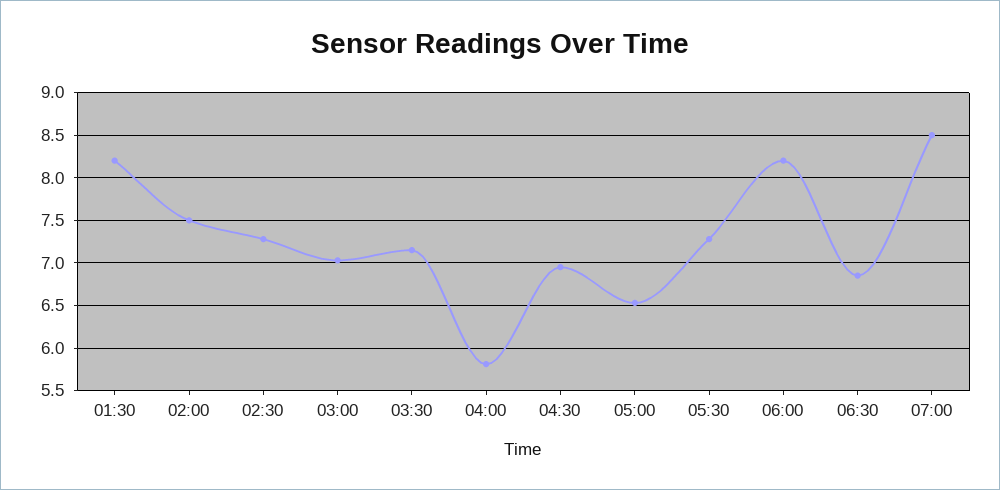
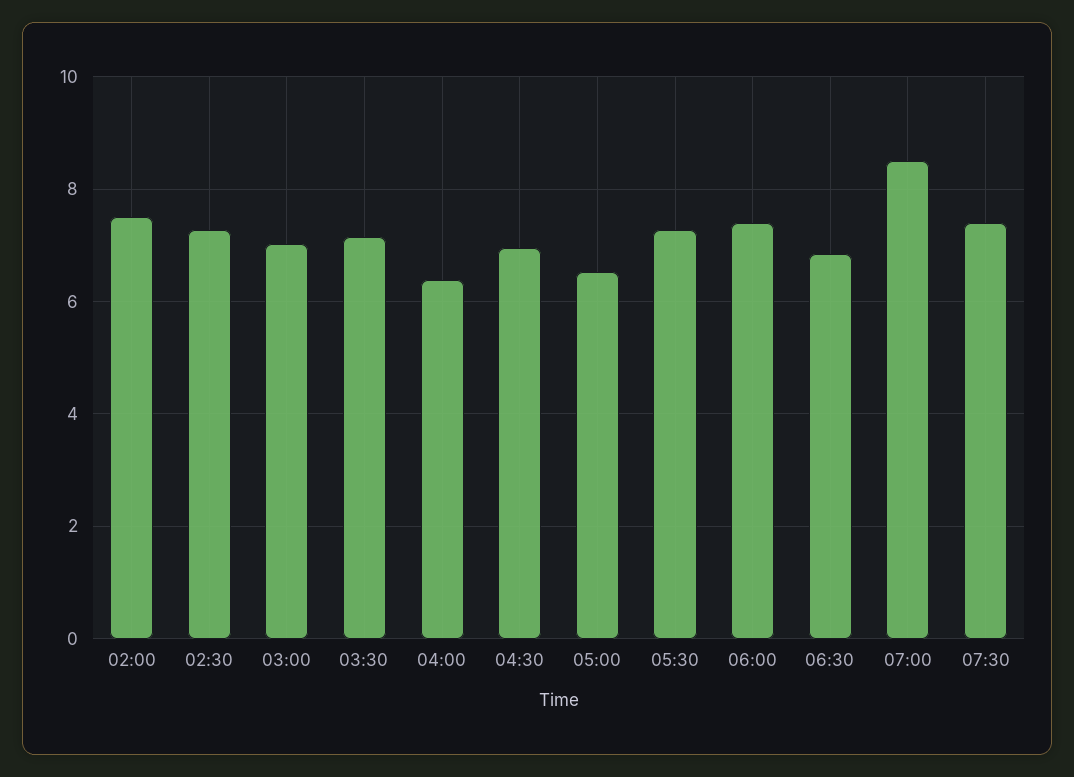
01:30: 8.2 -> none
04:00: 5.8 -> 6.4
06:00: 8.2 -> 7.4
07:30: none -> 7.4

